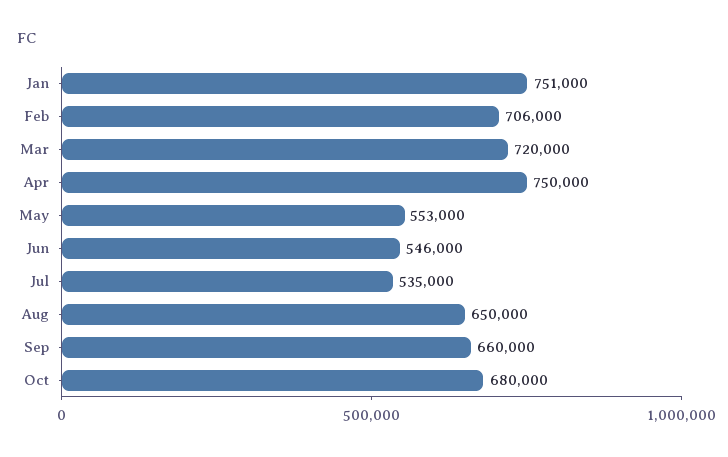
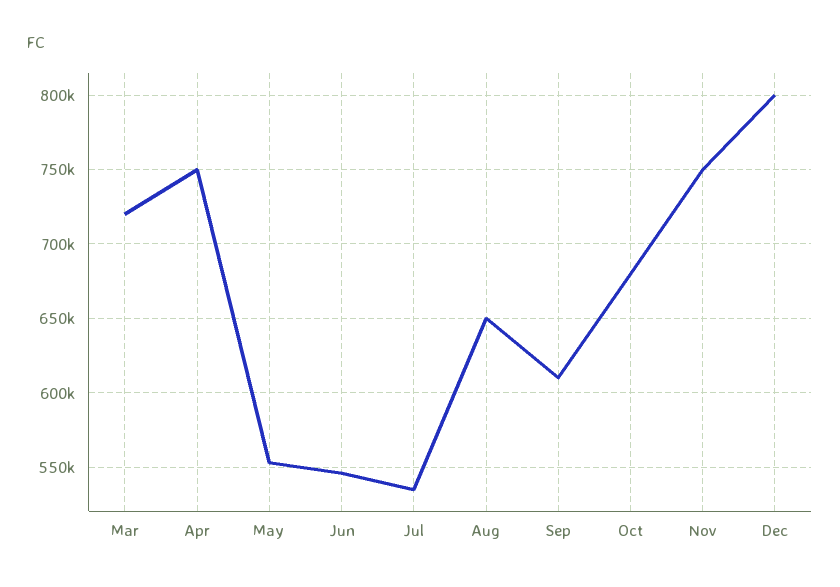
Jan: 751000 -> none
Feb: 706000 -> none
Sep: 660000 -> 610000
Nov: none -> 750000
Dec: none -> 800000

